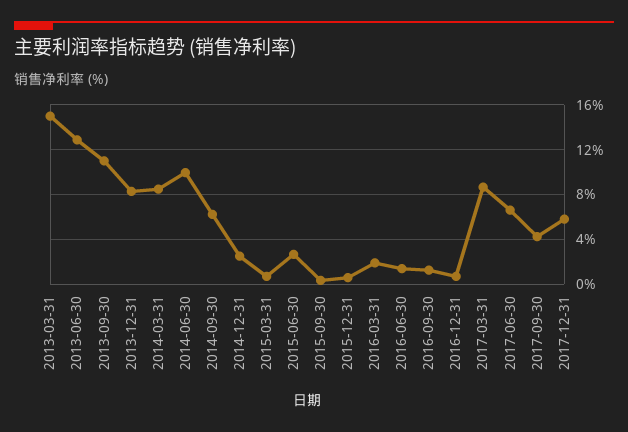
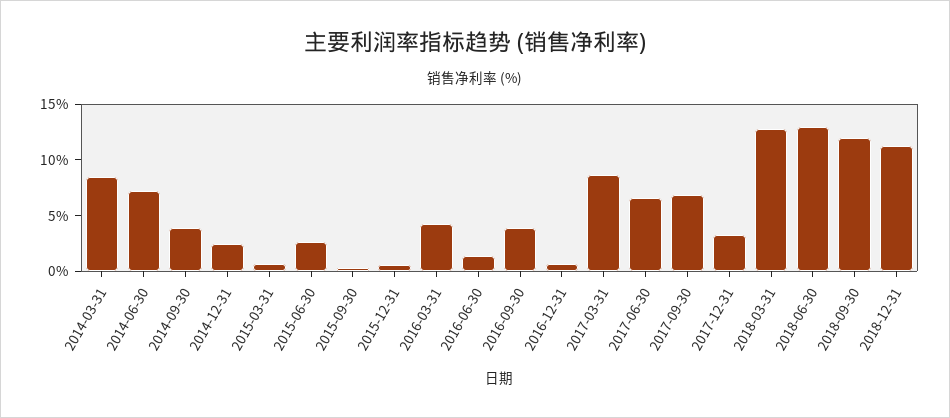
2013-03-31: 15 -> none
2013-06-30: 13 -> none
2013-09-30: 11 -> none
2013-12-31: 8 -> none
2014-06-30: 10 -> 7
2014-09-30: 6 -> 4
2016-03-31: 2 -> 4
2016-09-30: 1 -> 4
2017-09-30: 4 -> 7
2017-12-31: 6 -> 3
2018-03-31: none -> 13
2018-06-30: none -> 13
2018-09-30: none -> 12
2018-12-31: none -> 11

